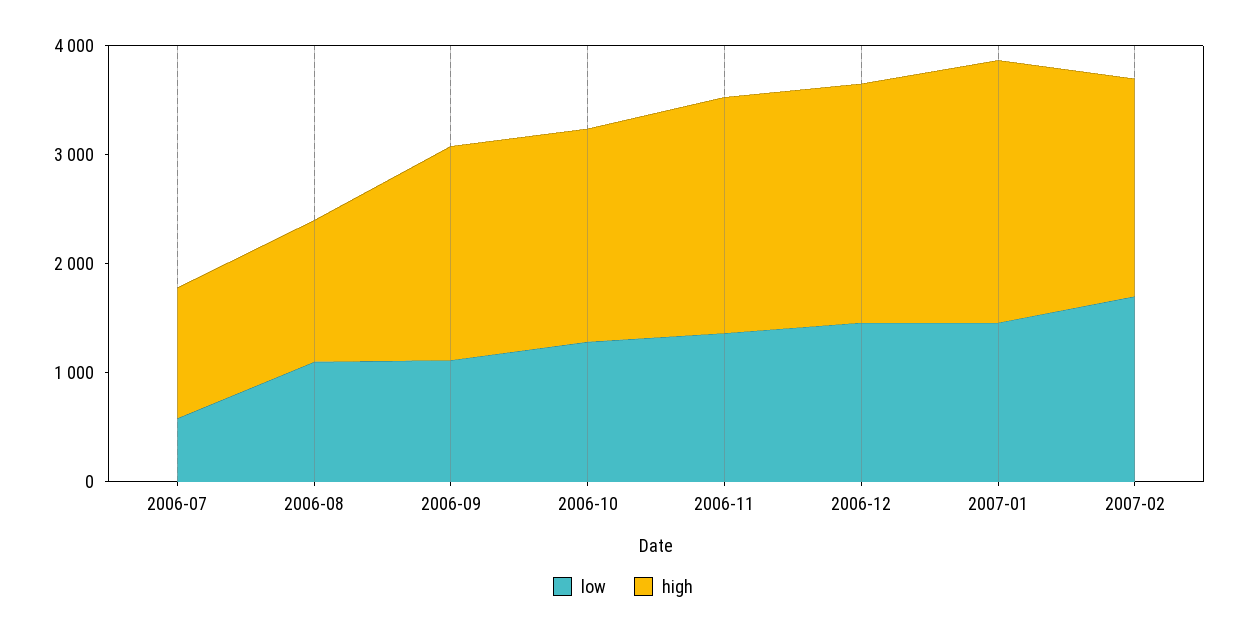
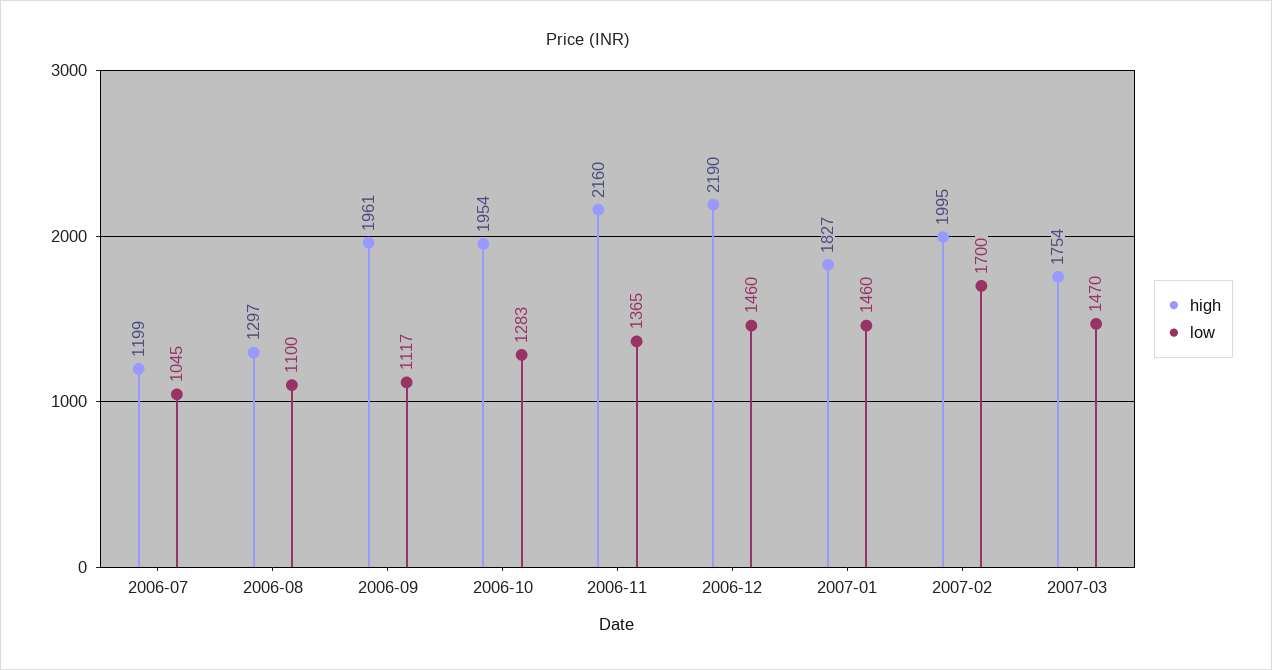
low, 2006-07: 600 -> 1045
high, 2007-01: 2400 -> 1827
high, 2007-03: none -> 1754
low, 2007-03: none -> 1470

